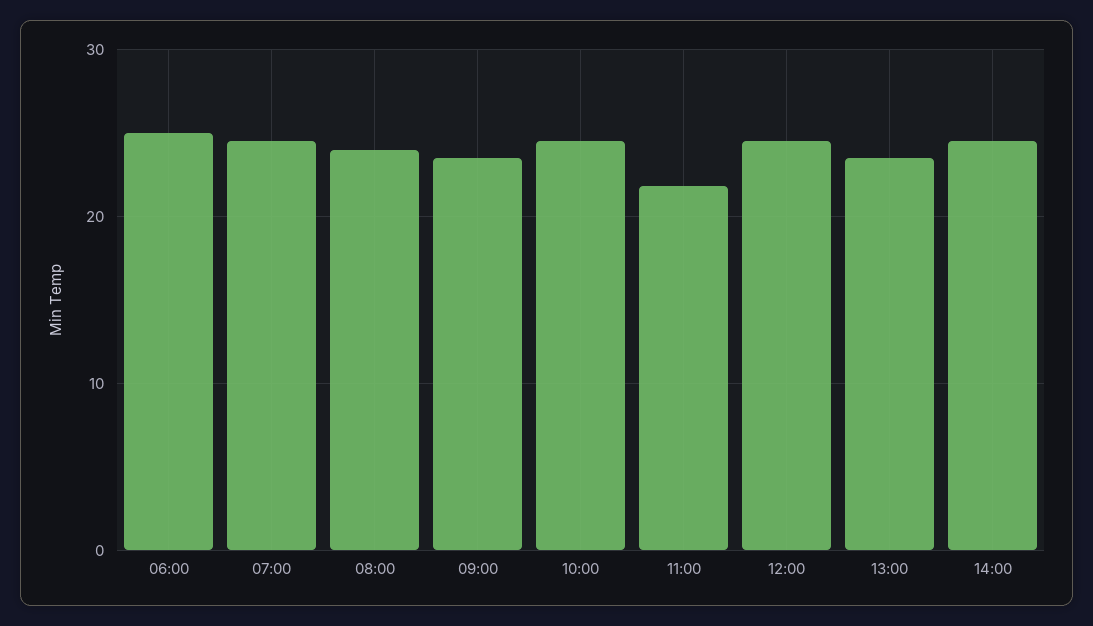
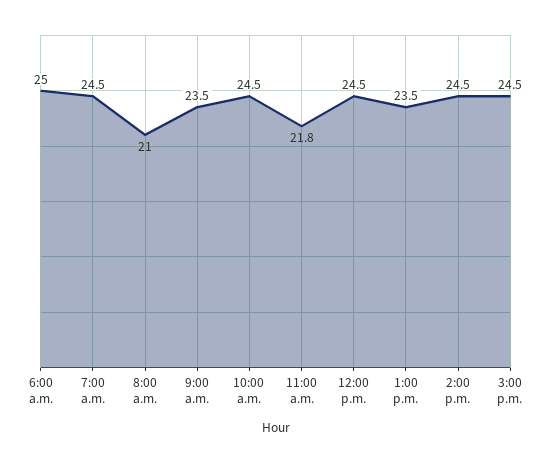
08:00: 24 -> 21
3:00 p.m.: none -> 24.5

